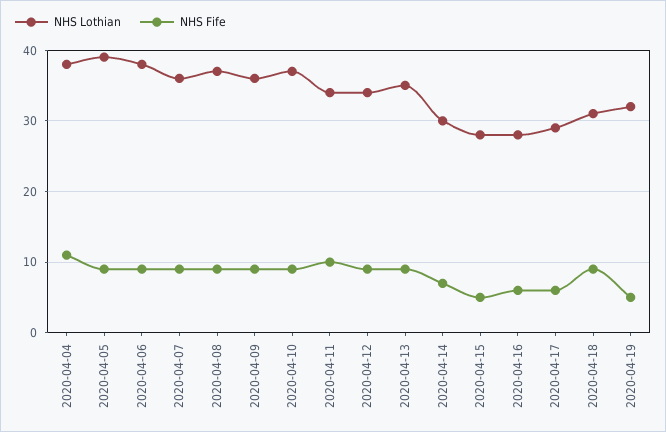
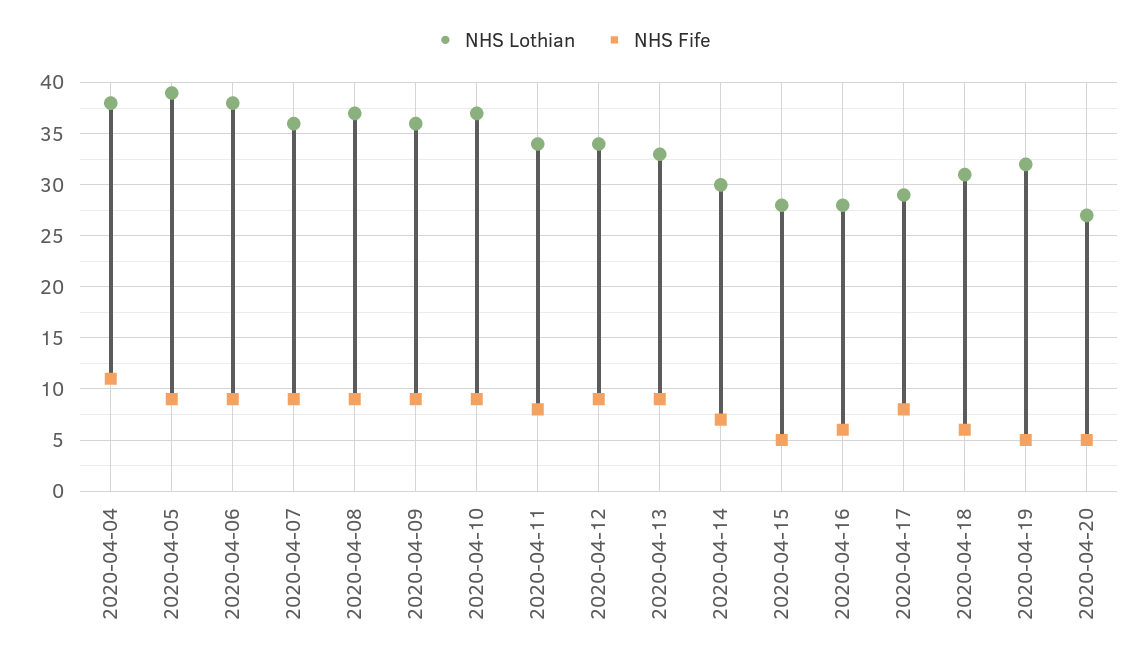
NHS Fife, 2020-04-11: 10 -> 8
NHS Lothian, 2020-04-13: 35 -> 33
NHS Fife, 2020-04-17: 6 -> 8
NHS Fife, 2020-04-18: 9 -> 6
NHS Lothian, 2020-04-20: none -> 27
NHS Fife, 2020-04-20: none -> 5

